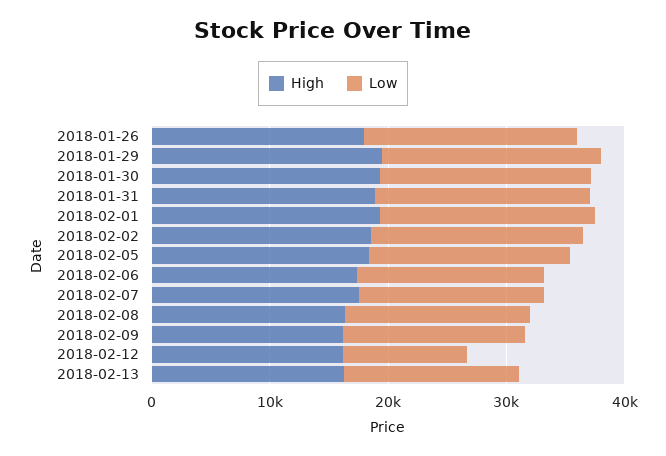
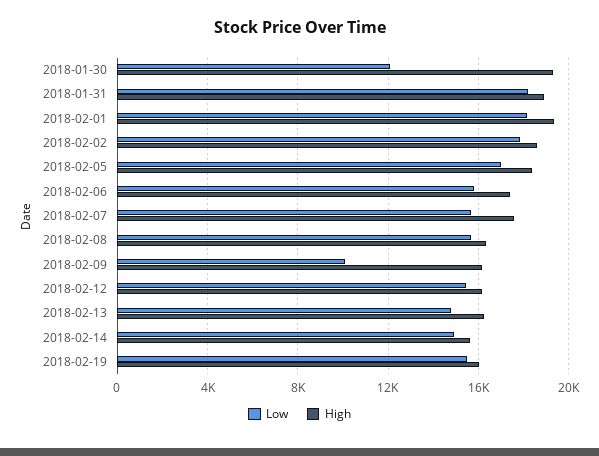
High, 2018-01-26: 18000 -> none
Low, 2018-01-26: 18000 -> none
High, 2018-01-29: 20000 -> none
Low, 2018-01-29: 18000 -> none
Low, 2018-01-30: 18000 -> 12000
Low, 2018-02-09: 16000 -> 10000
Low, 2018-02-12: 10000 -> 15500
Low, 2018-02-14: none -> 15000
High, 2018-02-14: none -> 15500
Low, 2018-02-19: none -> 15500
High, 2018-02-19: none -> 16000

